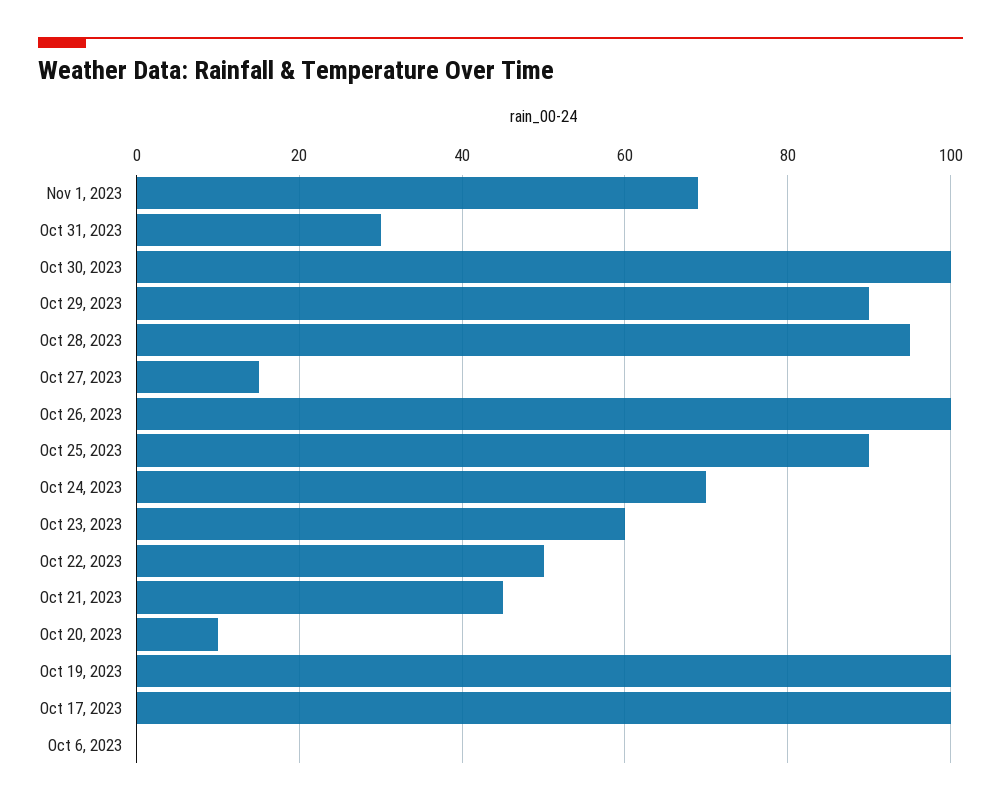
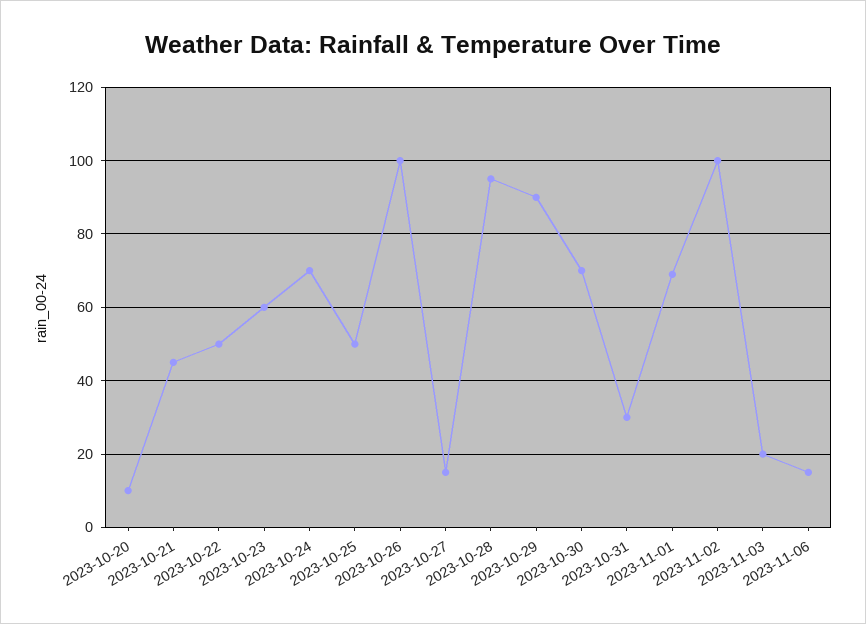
Oct 30, 2023: 100 -> 70
Oct 25, 2023: 90 -> 50
Oct 19, 2023: 100 -> none
Oct 17, 2023: 100 -> none
Oct 6, 2023: 0 -> none
2023-11-02: none -> 100
2023-11-03: none -> 20
2023-11-06: none -> 15

